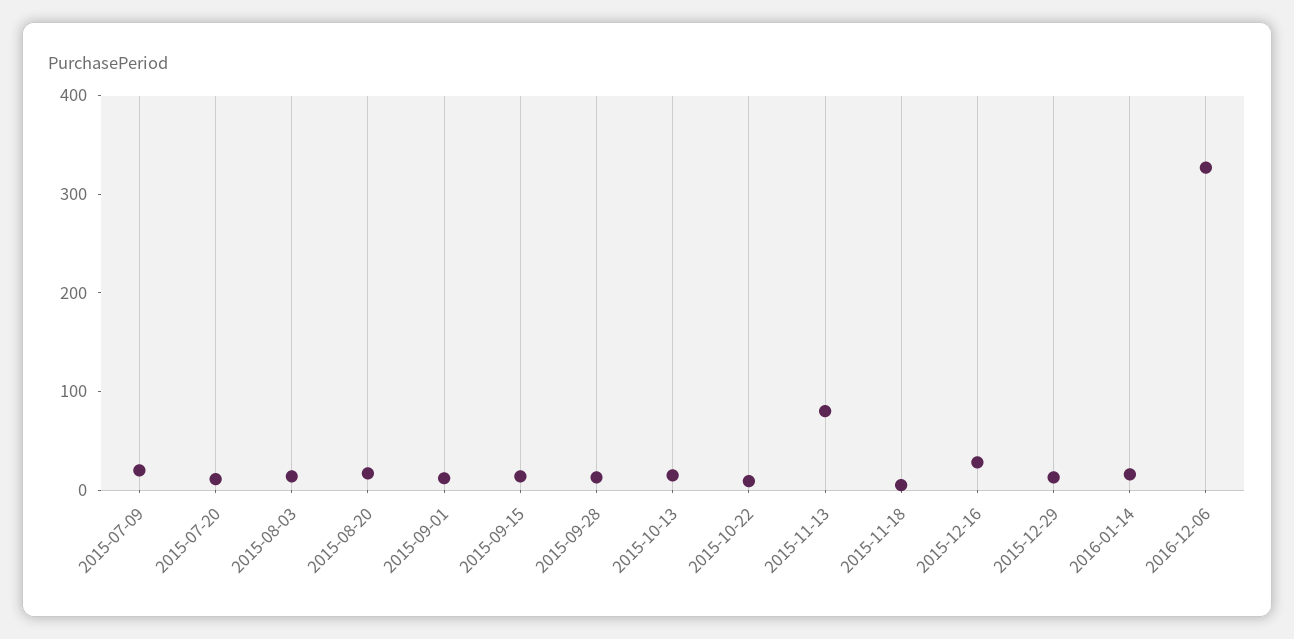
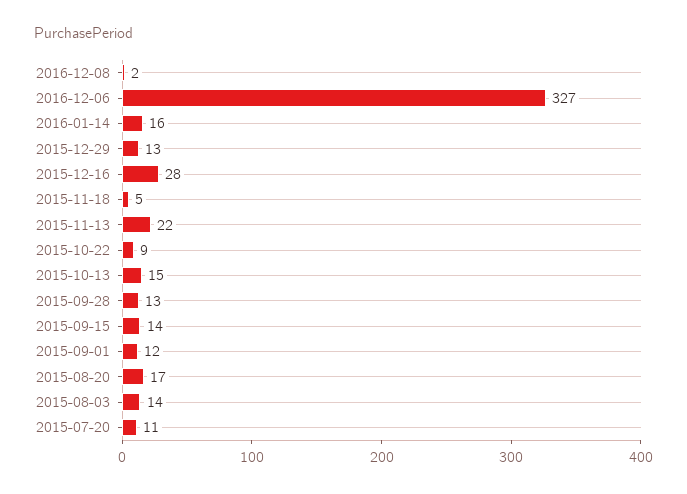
2015-07-09: 20 -> none
2015-11-13: 80 -> 22
2016-12-08: none -> 2

